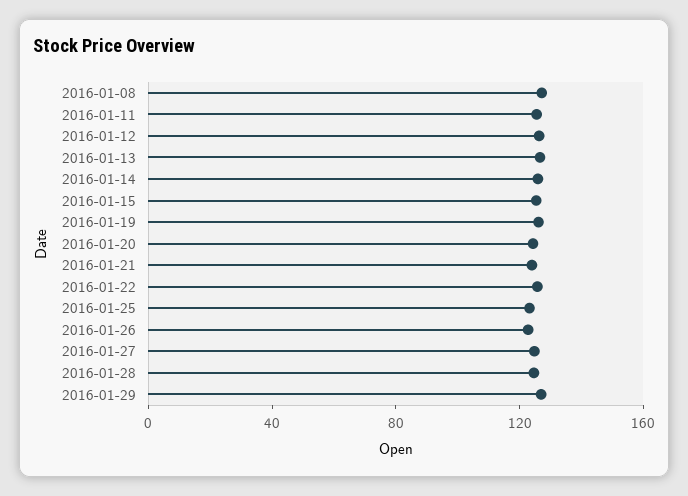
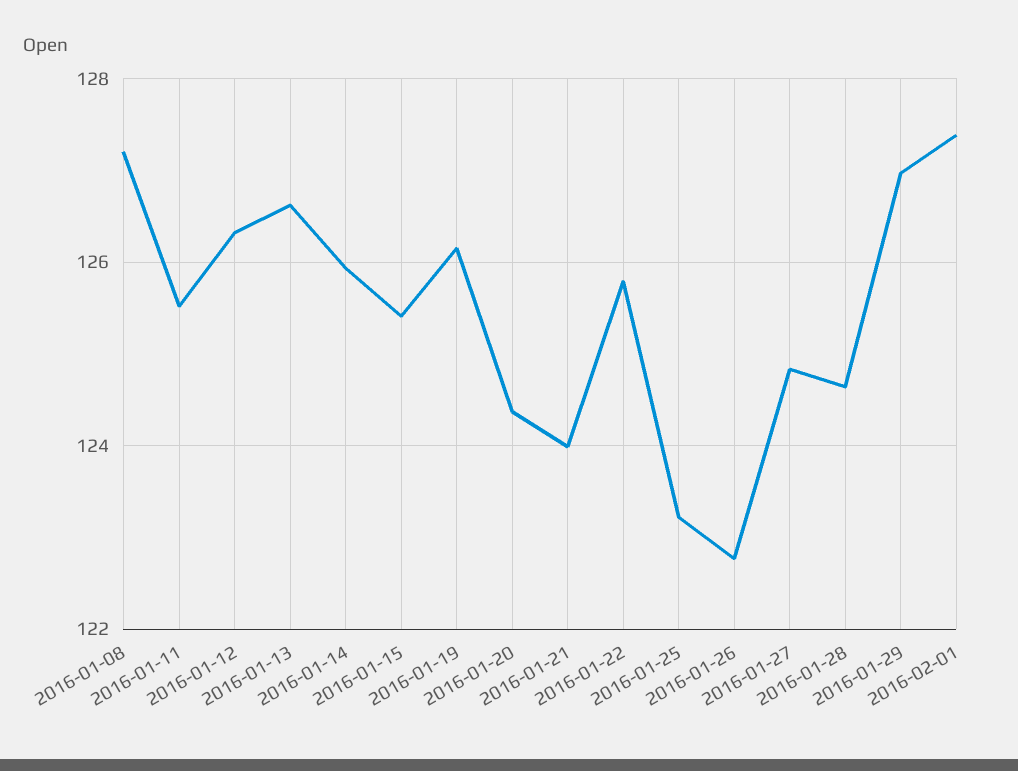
2016-02-01: none -> 127.4

